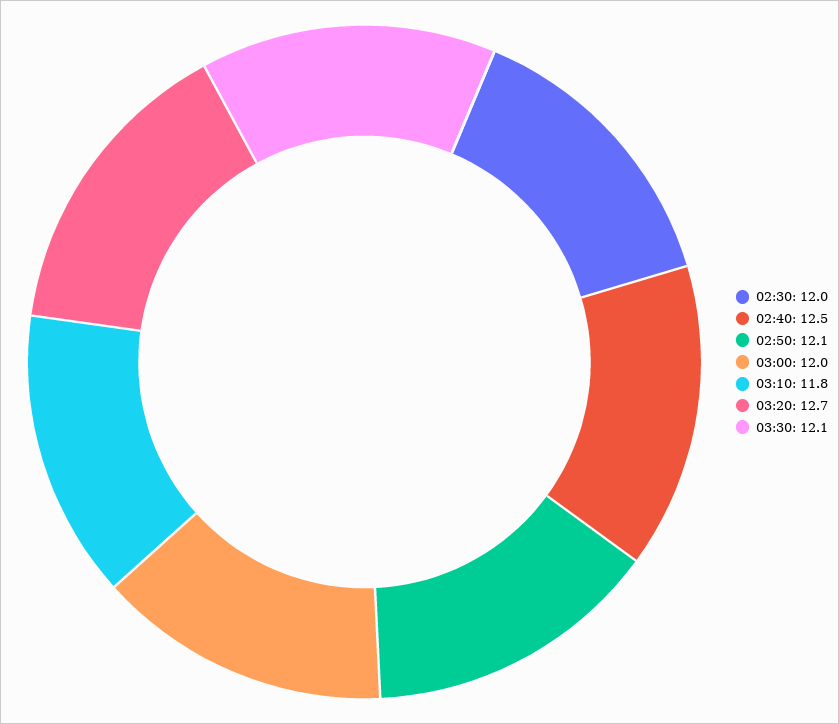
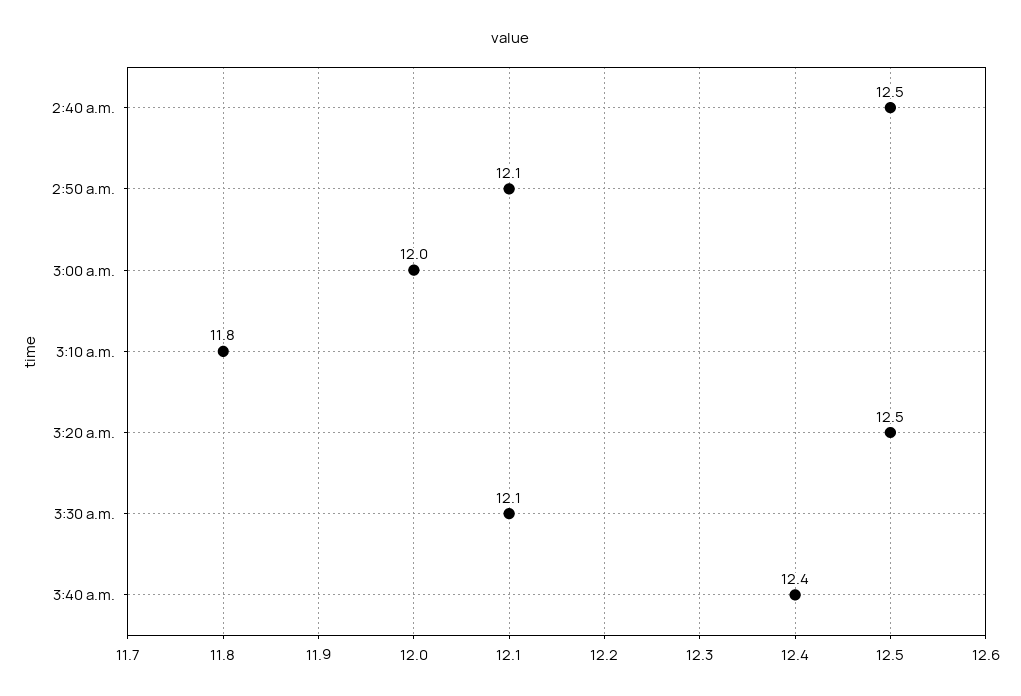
02:30: 12 -> none
03:20: 12.7 -> 12.5
3:40 a.m.: none -> 12.4

